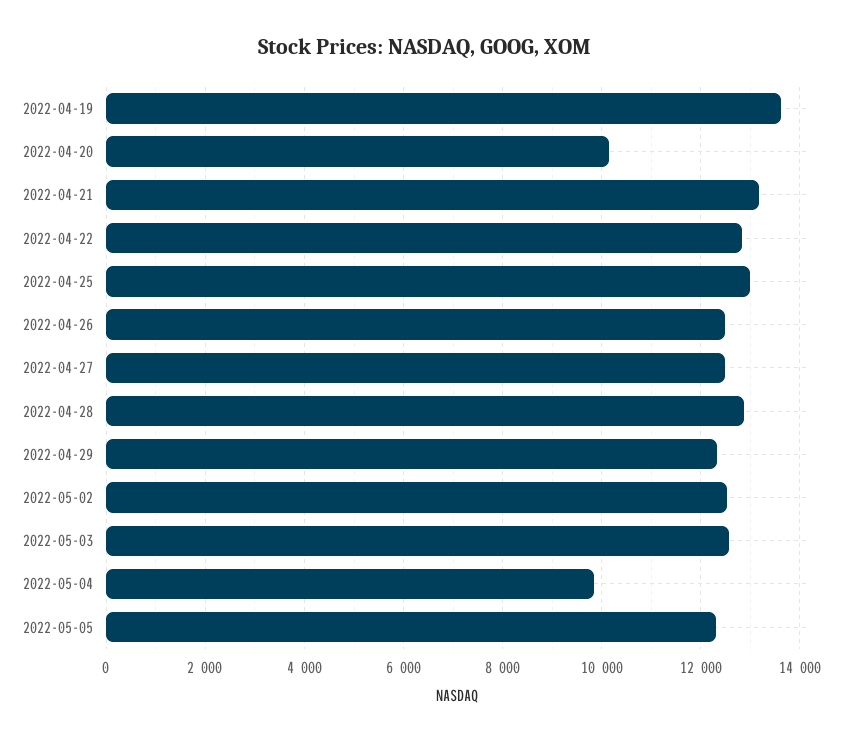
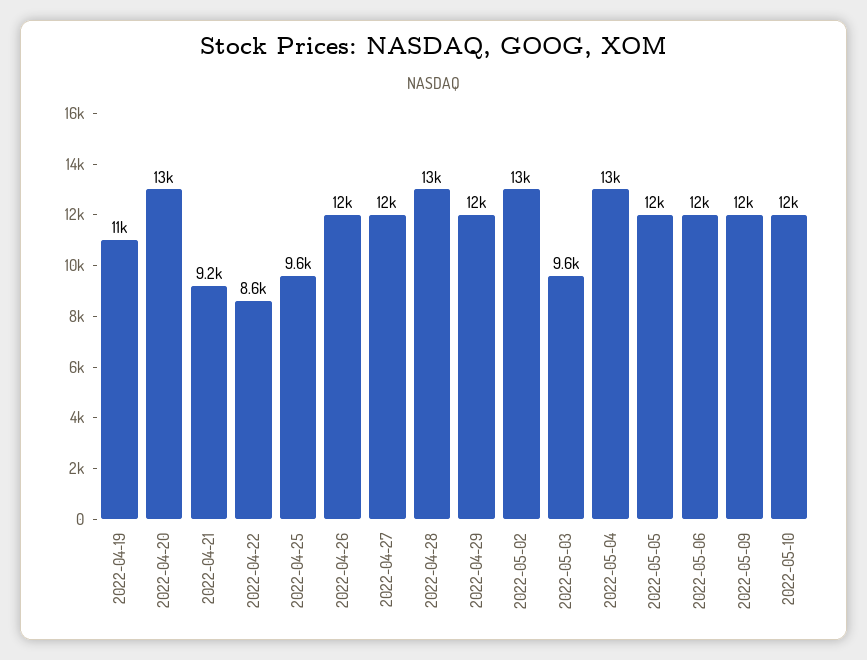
2022-04-19: 13600 -> 11000
2022-04-20: 10200 -> 13000
2022-04-21: 13200 -> 9200
2022-04-22: 12800 -> 8600
2022-04-25: 13000 -> 9600
2022-05-03: 12600 -> 9600
2022-05-04: 9800 -> 13000
2022-05-06: none -> 12000
2022-05-09: none -> 12000
2022-05-10: none -> 12000

